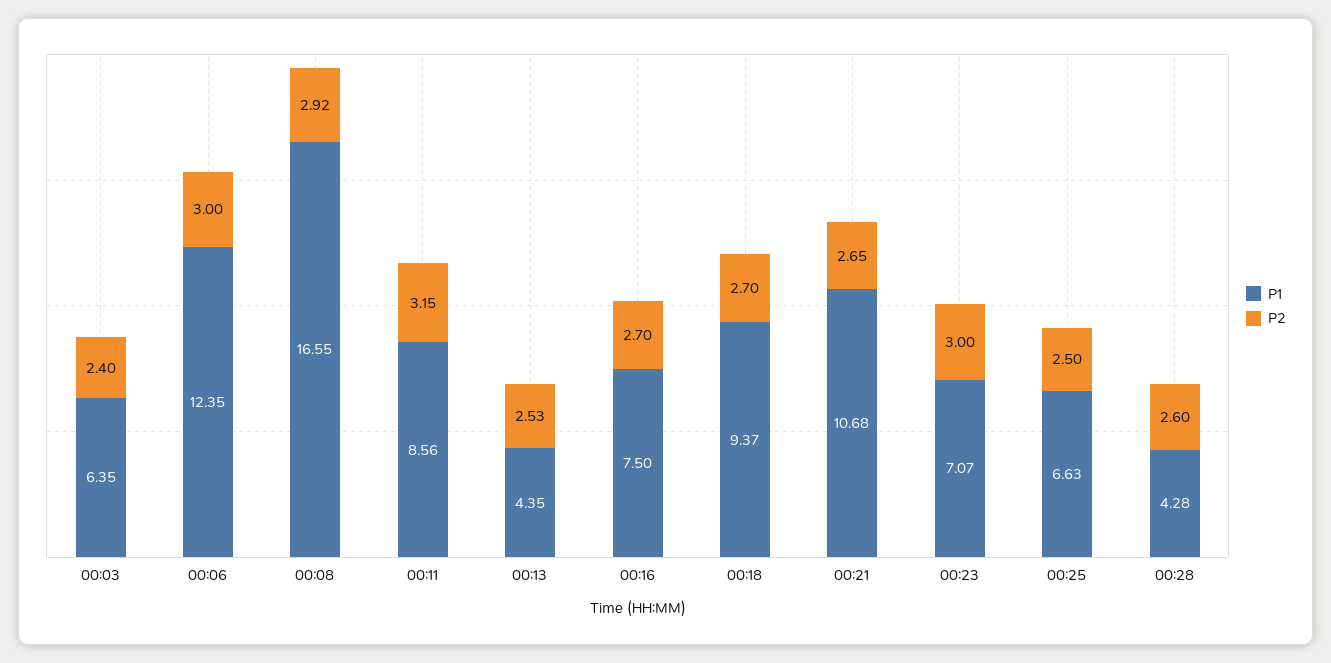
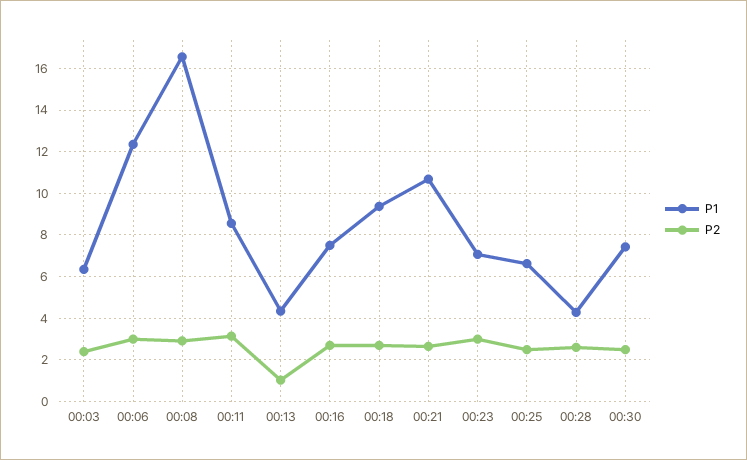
P2, 00:13: 2.53 -> 1
P1, 00:30: none -> 7.5
P2, 00:30: none -> 2.5

